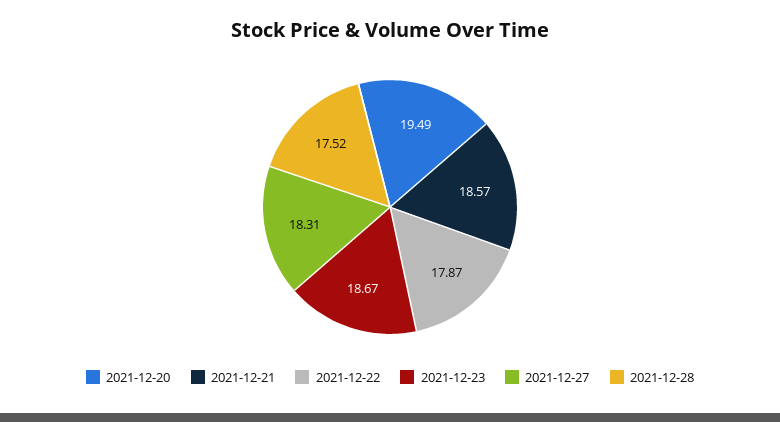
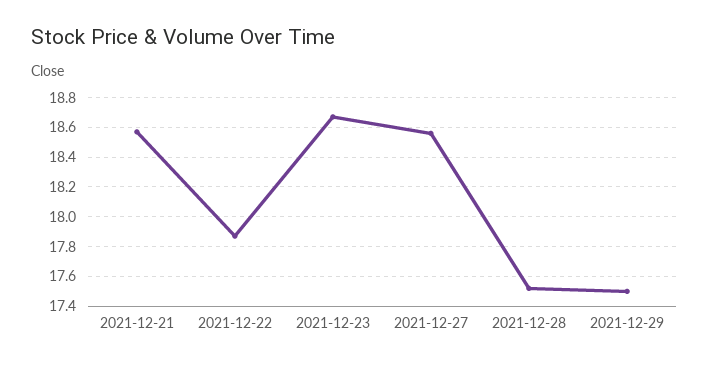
2021-12-20: 19.49 -> none
2021-12-27: 18.31 -> 18.55
2021-12-29: none -> 17.5

